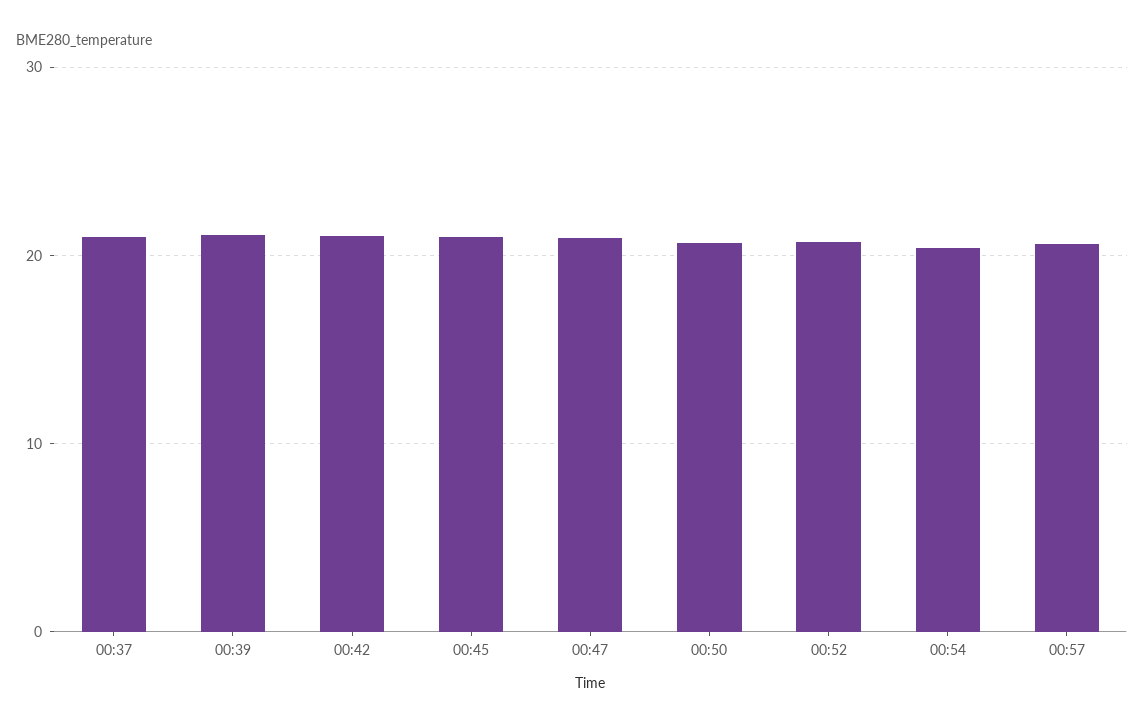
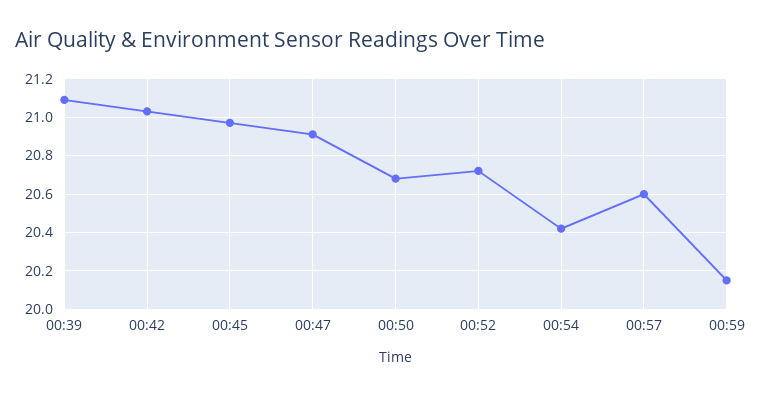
00:37: 21 -> none
00:59: none -> 20.15

